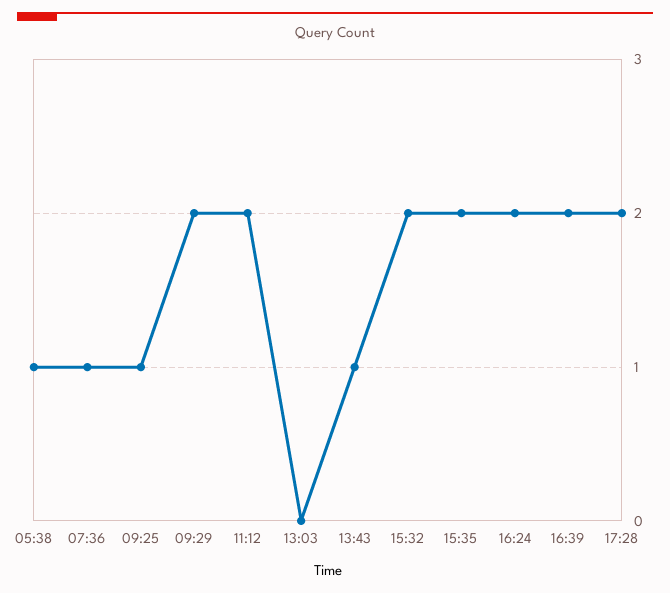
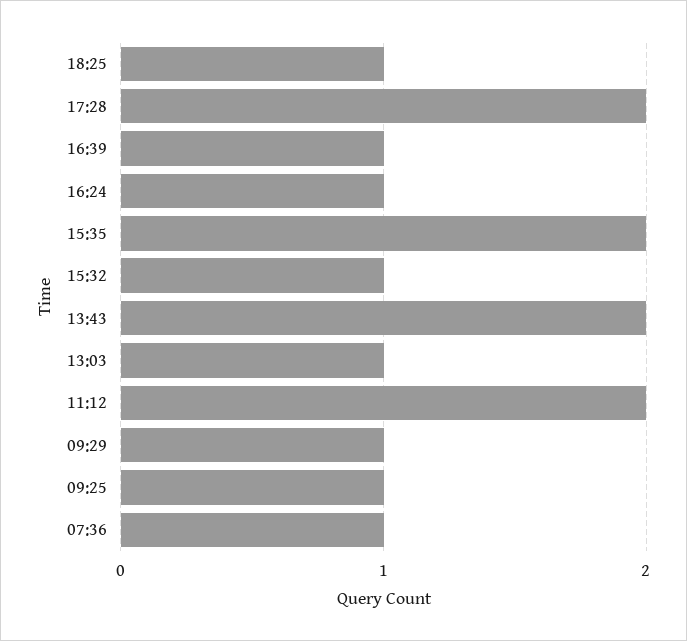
05:38: 1 -> none
09:29: 2 -> 1
13:03: 0 -> 1
13:43: 1 -> 2
15:32: 2 -> 1
16:24: 2 -> 1
16:39: 2 -> 1
18:25: none -> 1

